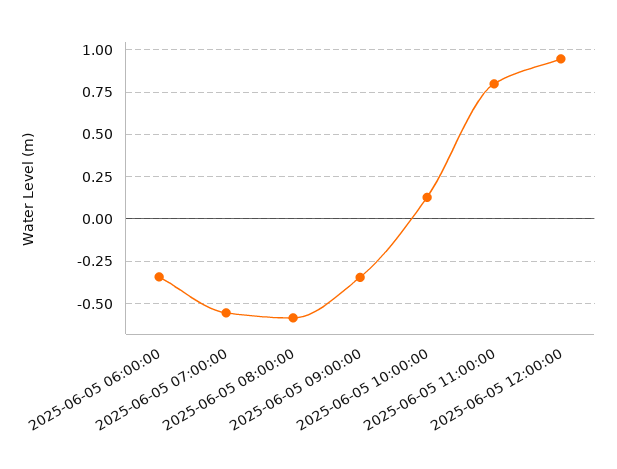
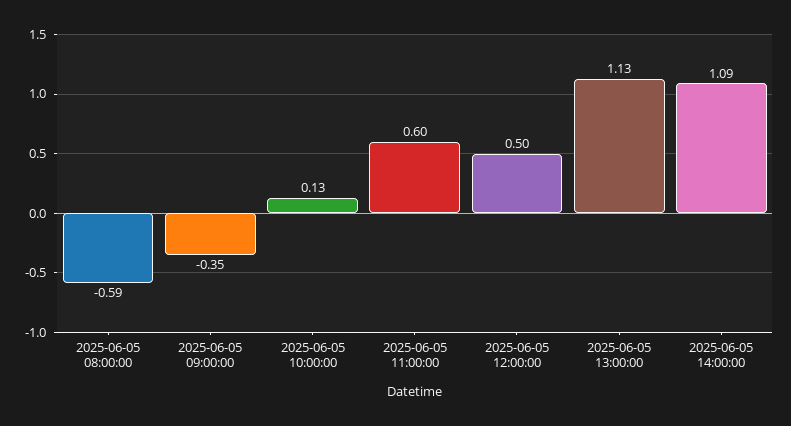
2025-06-05 06:00:00: -0.35 -> none
2025-06-05 07:00:00: -0.55 -> none
2025-06-05 11:00:00: 0.8 -> 0.6
2025-06-05 12:00:00: 0.95 -> 0.5
2025-06-05 13:00:00: none -> 1.13
2025-06-05 14:00:00: none -> 1.09

